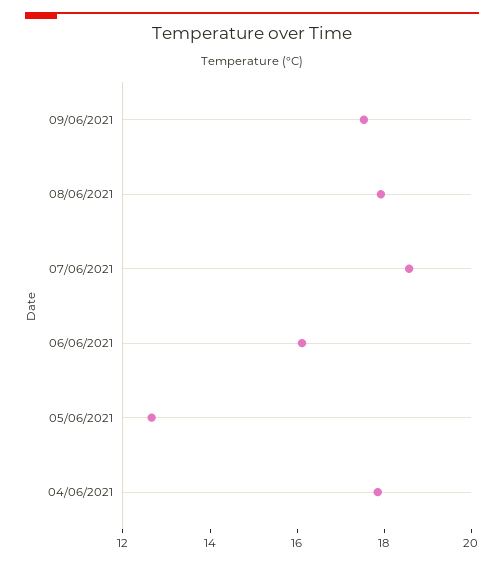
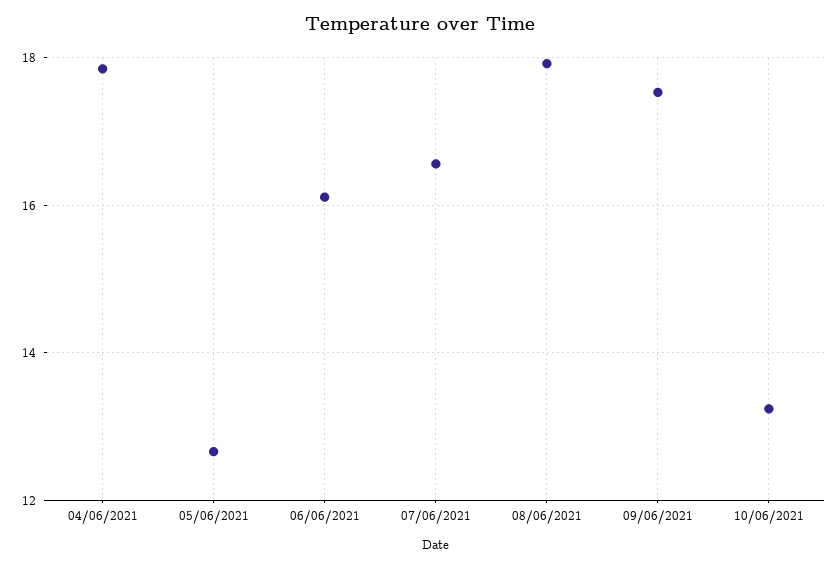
07/06/2021: 18.5 -> 16.6
10/06/2021: none -> 13.2

